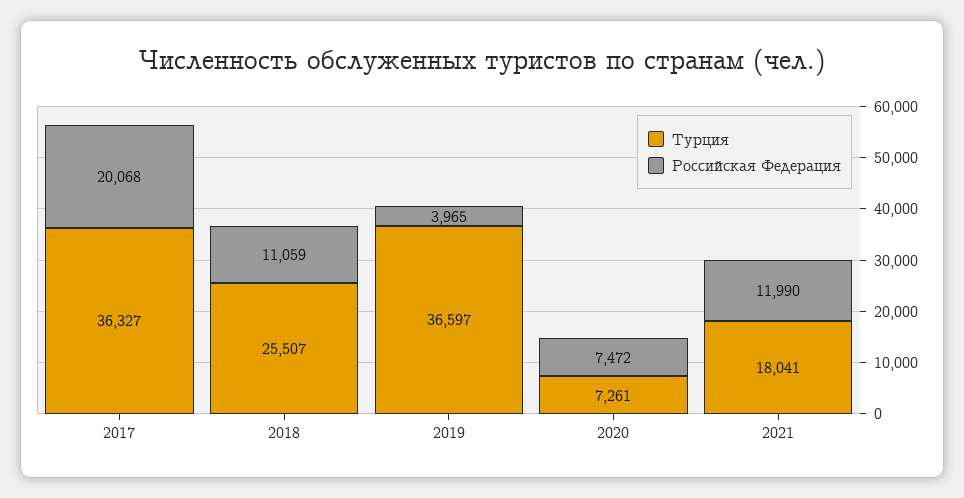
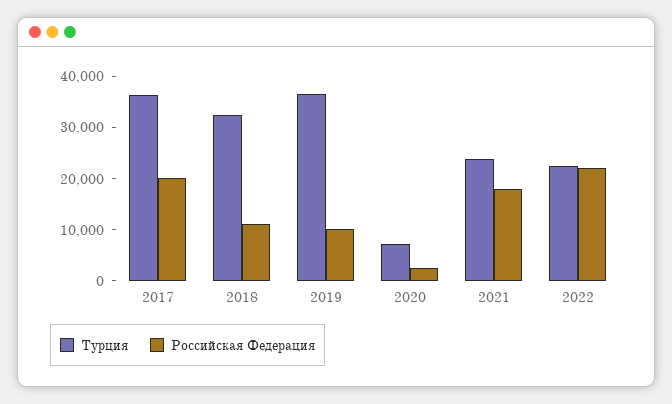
Турция, 2018: 25507 -> 32000
Российская Федерация, 2019: 3965 -> 10000
Российская Федерация, 2020: 7472 -> 2000
Турция, 2021: 18041 -> 24000
Российская Федерация, 2021: 11990 -> 18000
Турция, 2022: none -> 22000
Российская Федерация, 2022: none -> 22000

